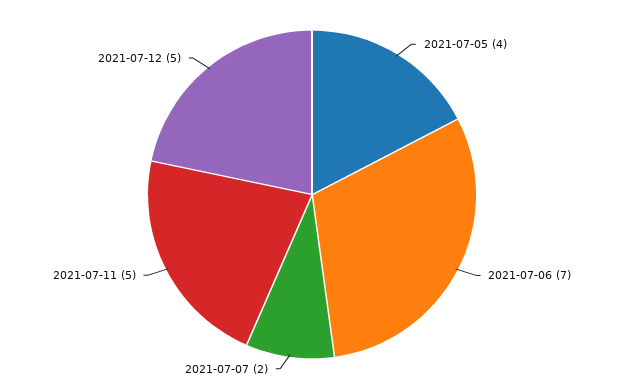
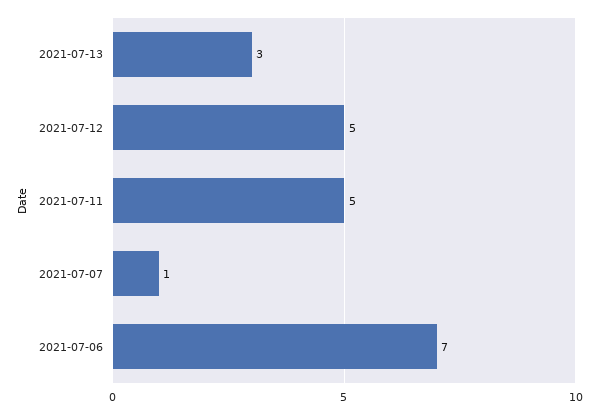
2021-07-05: 4 -> none
2021-07-07: 2 -> 1
2021-07-13: none -> 3

